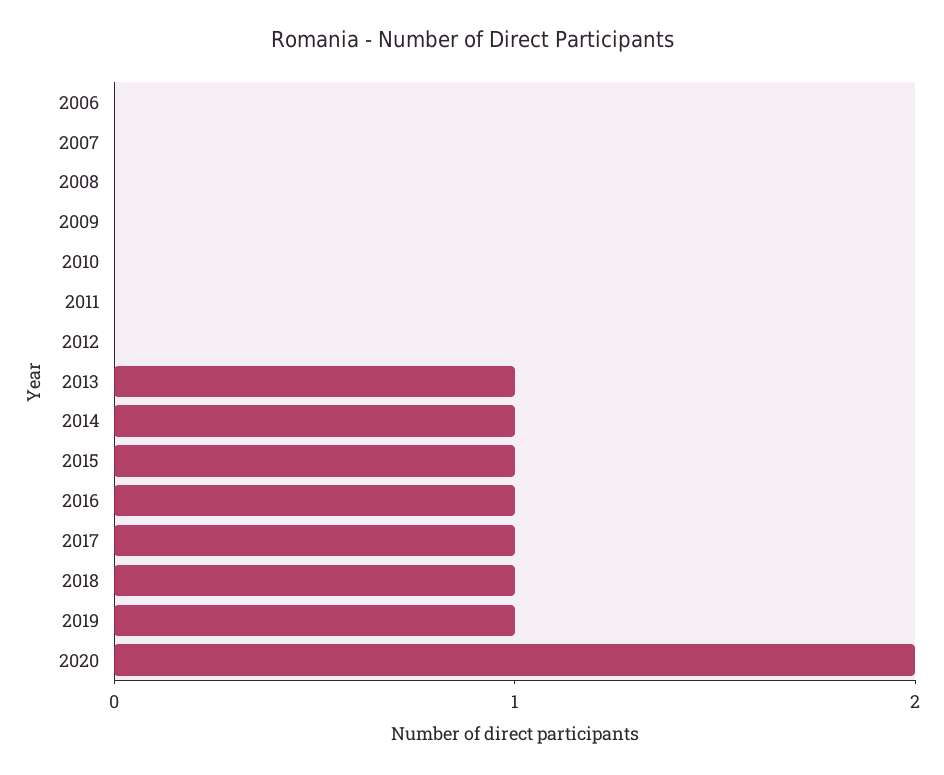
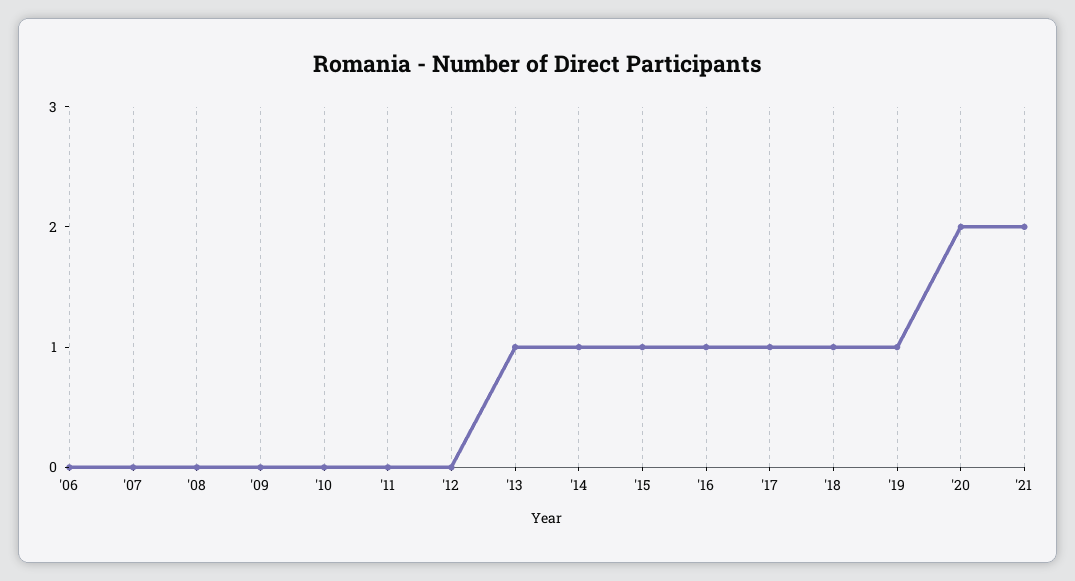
'21: none -> 2

